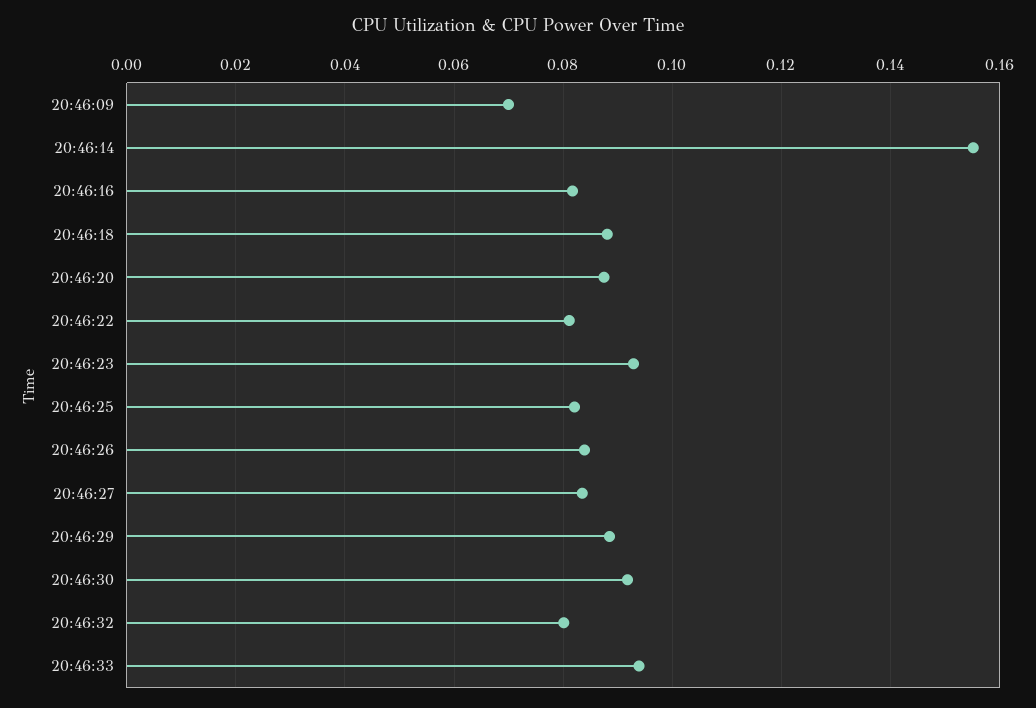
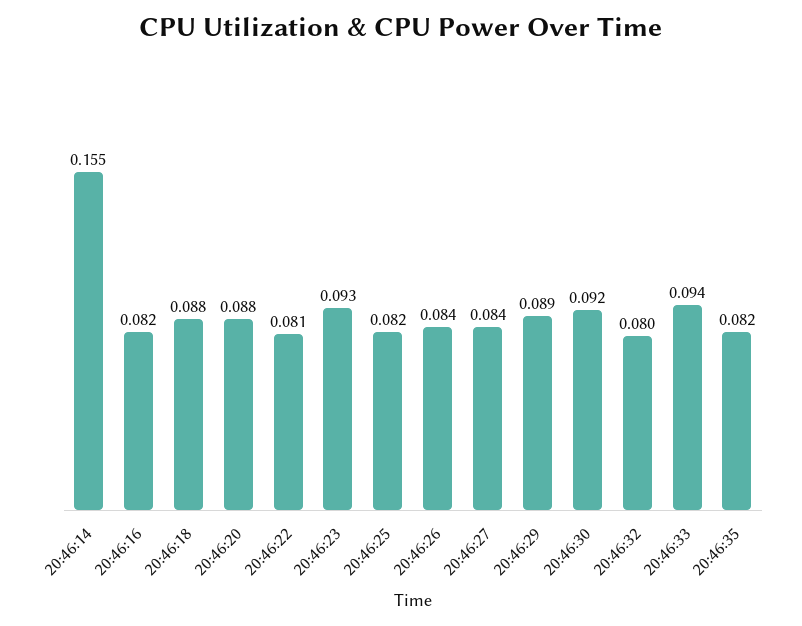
20:46:09: 0.07 -> none
20:46:35: none -> 0.082

